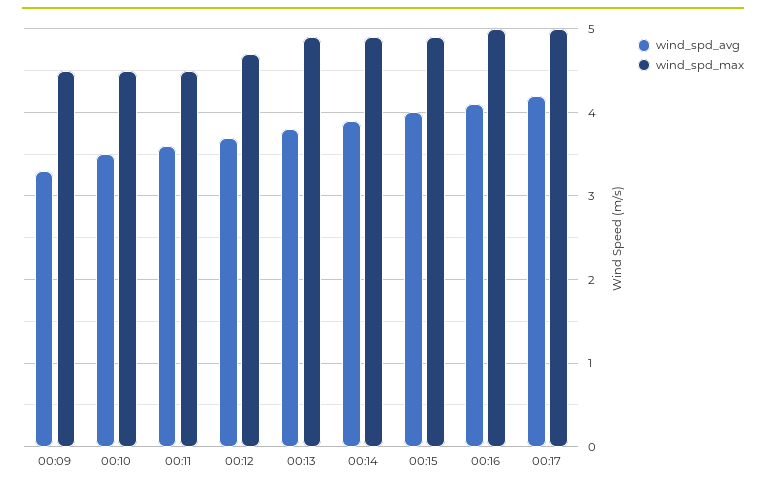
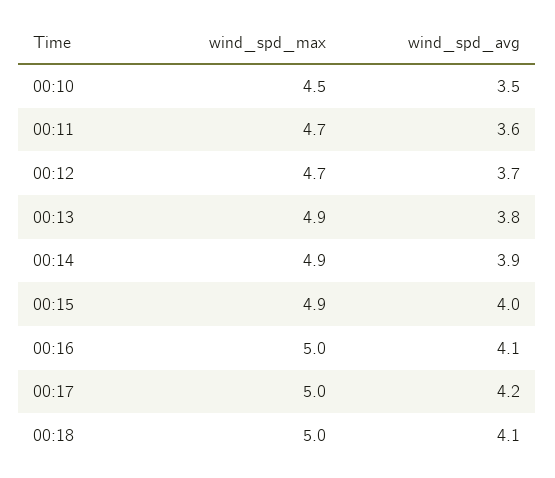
wind_spd_avg, 00:09: 3.3 -> none
wind_spd_max, 00:09: 4.5 -> none
wind_spd_max, 00:11: 4.5 -> 4.7
wind_spd_max, 00:18: none -> 5
wind_spd_avg, 00:18: none -> 4.1

